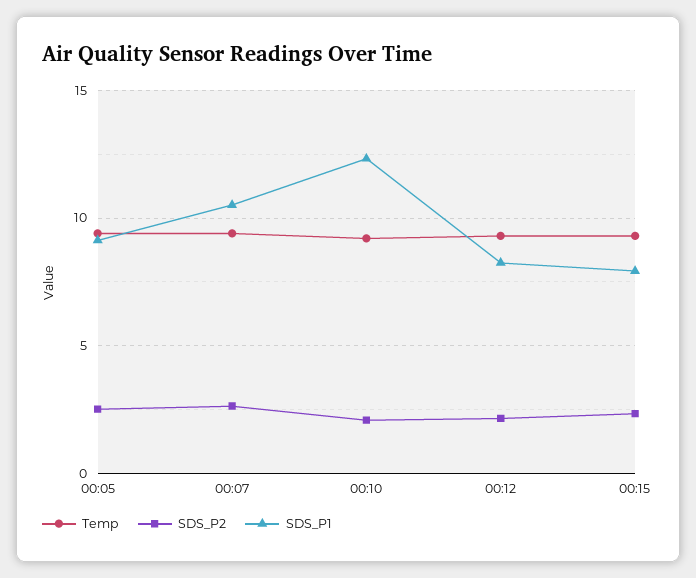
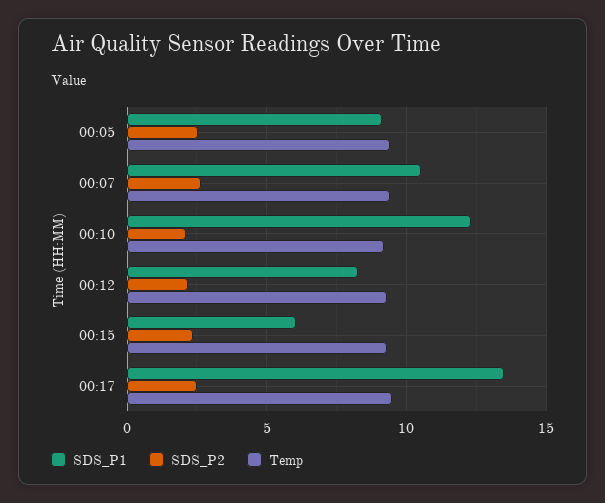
SDS_P1, 00:15: 8 -> 6
SDS_P1, 00:17: none -> 13.5
SDS_P2, 00:17: none -> 2.5
Temp, 00:17: none -> 9.5

